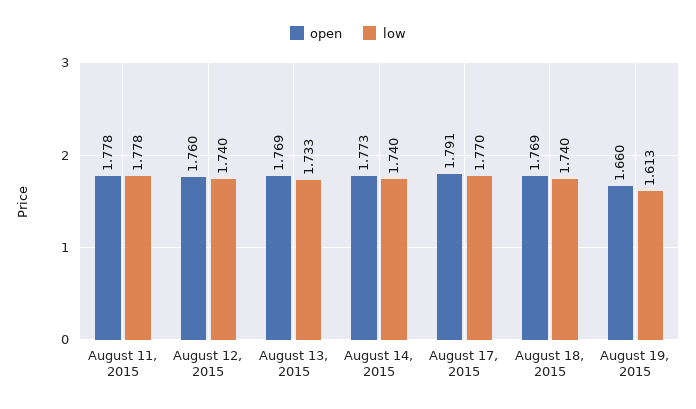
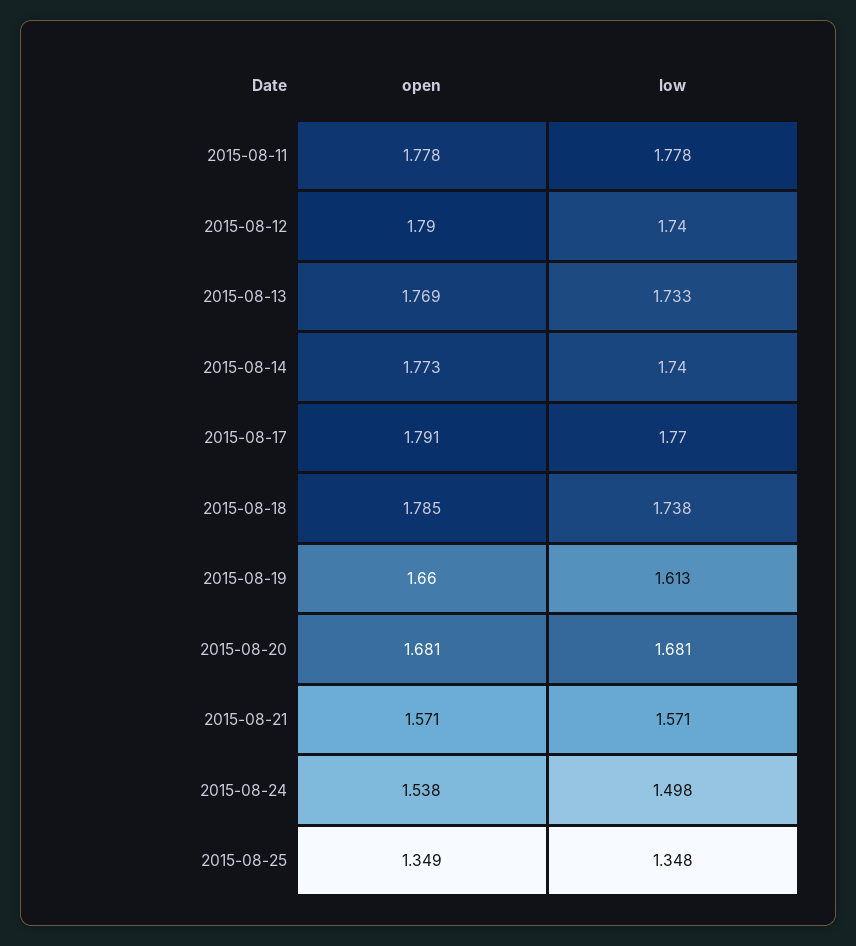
open, August 12, 2015: 1.76 -> 1.79
open, August 18, 2015: 1.769 -> 1.785
low, August 18, 2015: 1.74 -> 1.738
open, 2015-08-20: none -> 1.681
low, 2015-08-20: none -> 1.681
open, 2015-08-21: none -> 1.571
low, 2015-08-21: none -> 1.571
open, 2015-08-24: none -> 1.538
low, 2015-08-24: none -> 1.498
open, 2015-08-25: none -> 1.349
low, 2015-08-25: none -> 1.348

